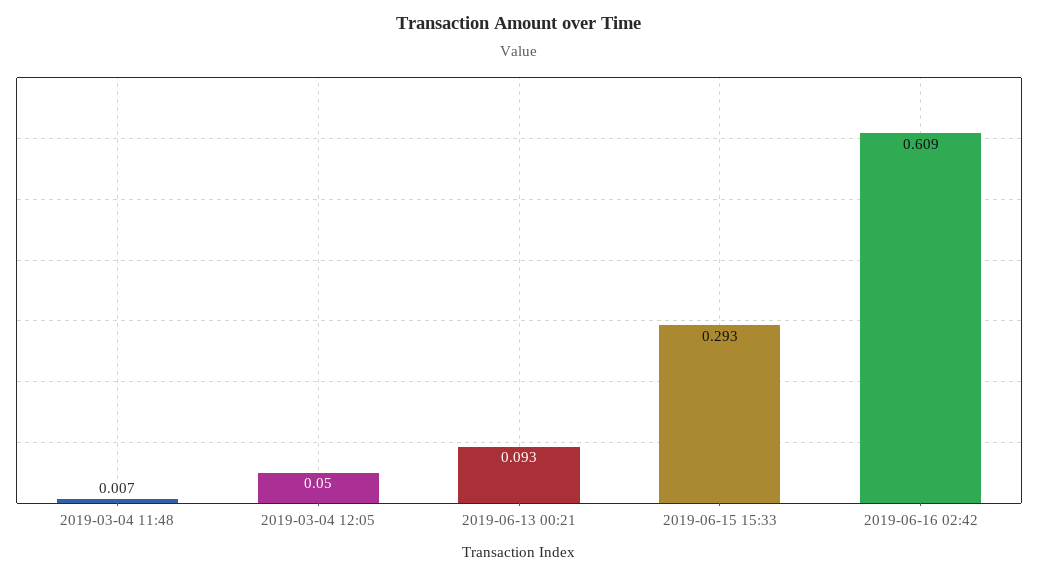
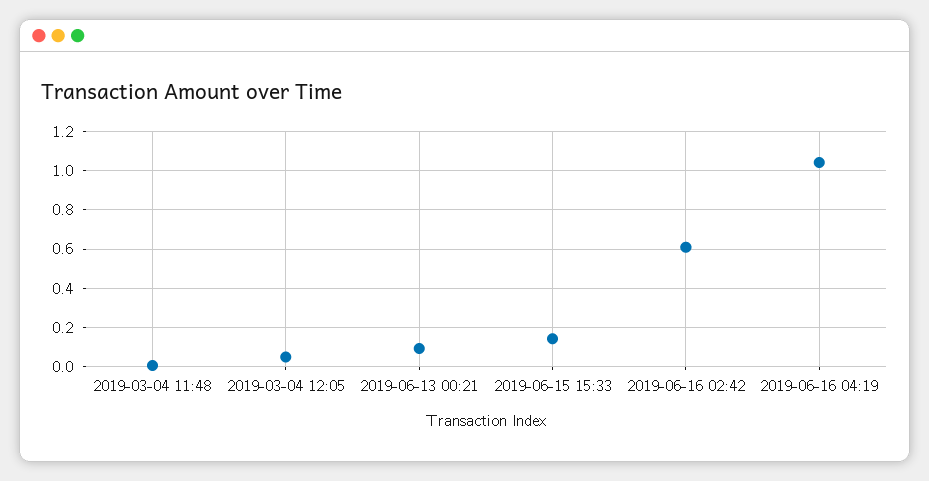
2019-06-15 15:33: 0.293 -> 0.15
2019-06-16 04:19: none -> 1.05

